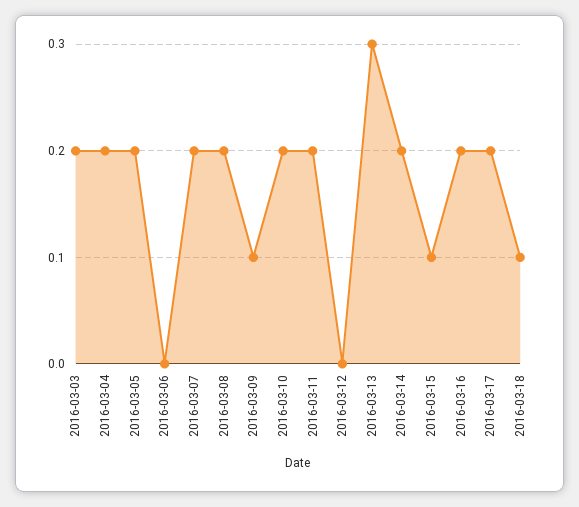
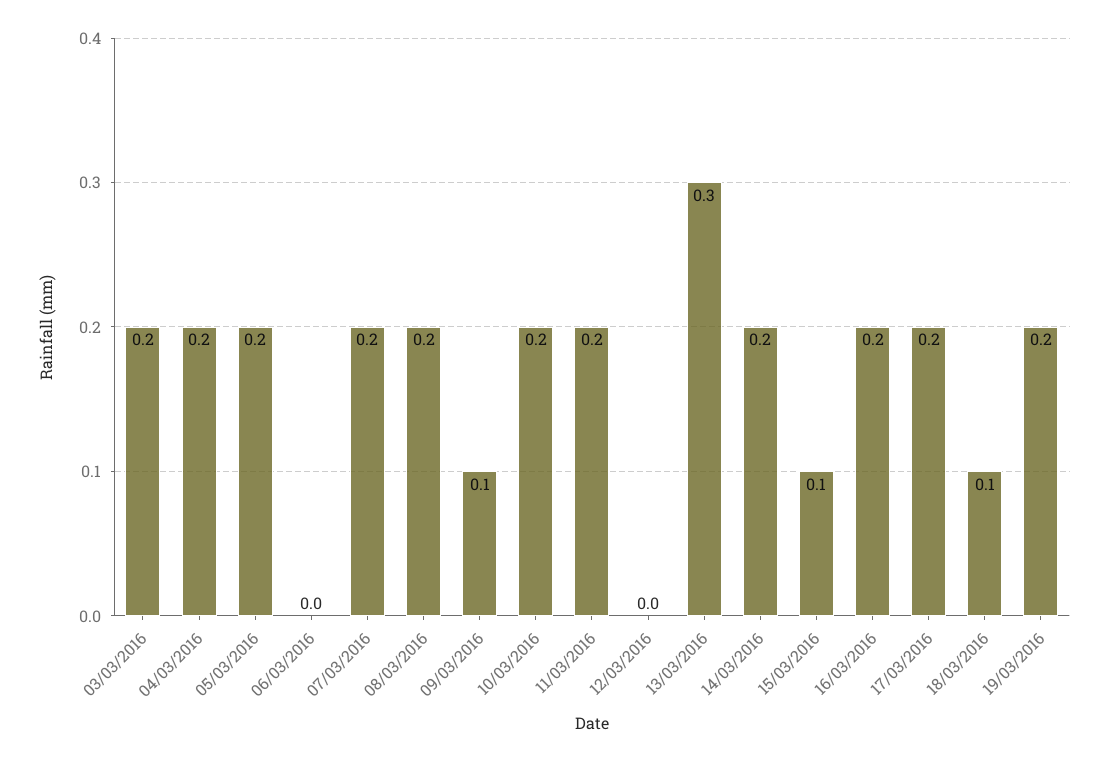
19/03/2016: none -> 0.2

